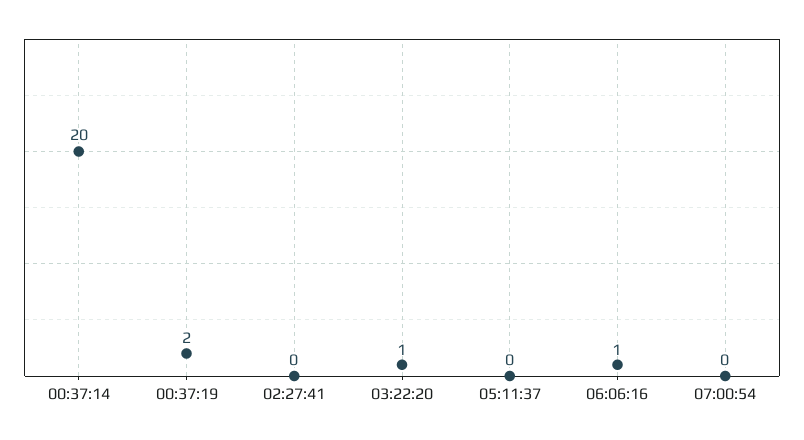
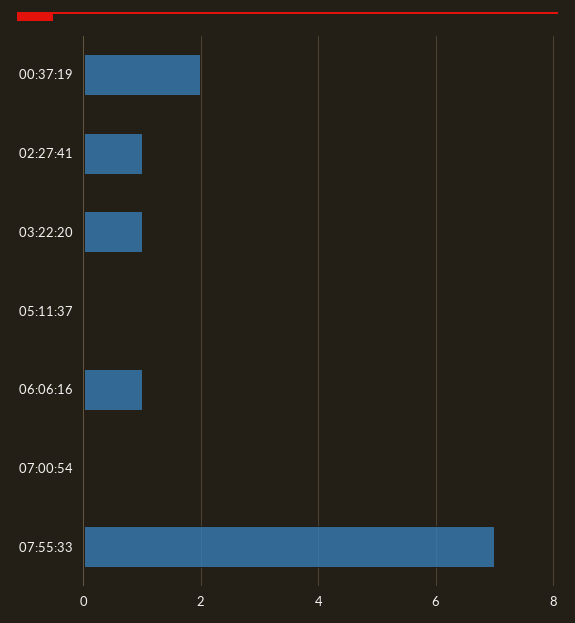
00:37:14: 20 -> none
02:27:41: 0 -> 1
07:55:33: none -> 7

